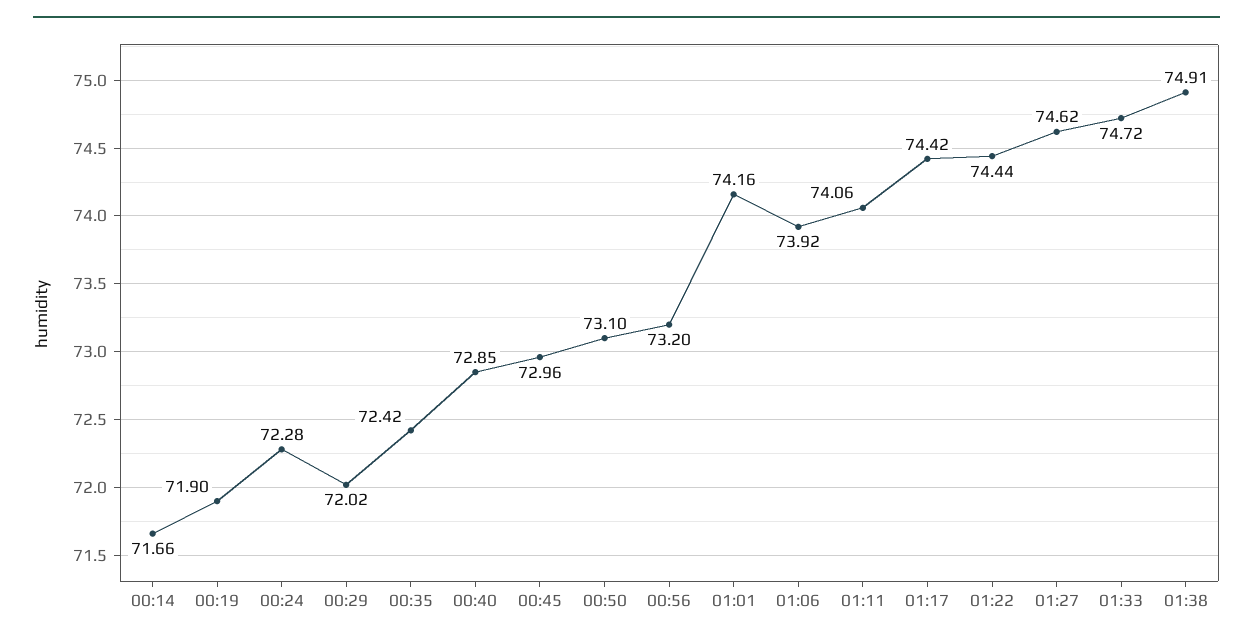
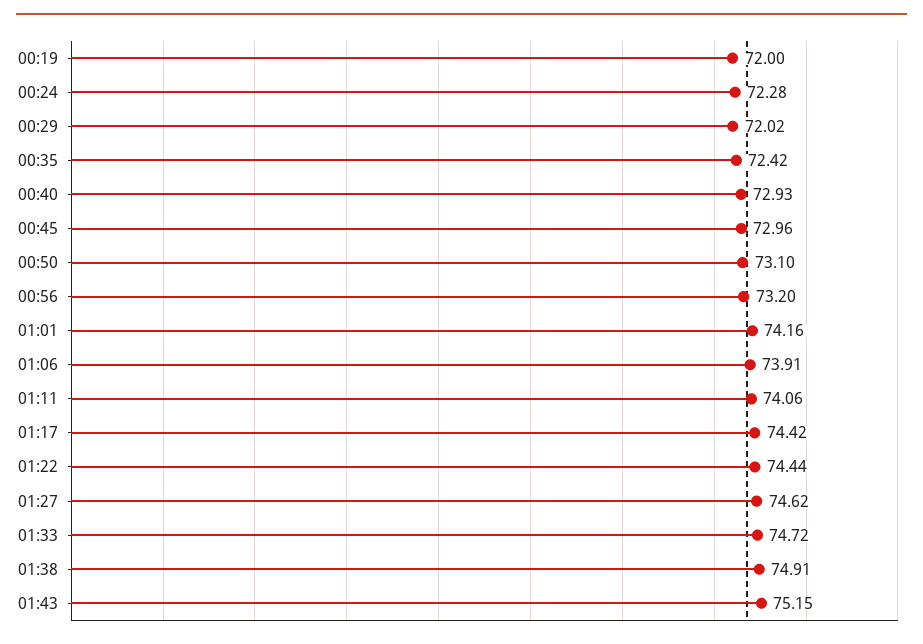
00:14: 71.66 -> none
00:19: 71.9 -> 72
00:40: 72.85 -> 72.93
01:06: 73.92 -> 73.91
01:43: none -> 75.15

